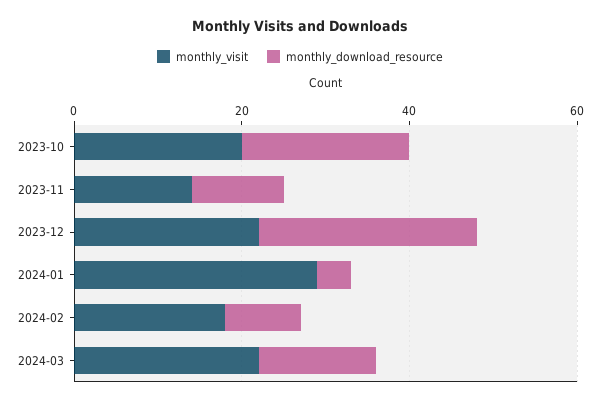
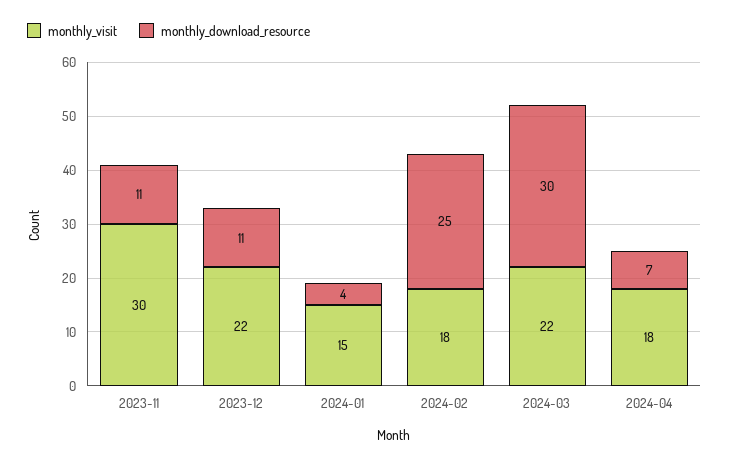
monthly_visit, 2023-10: 20 -> none
monthly_download_resource, 2023-10: 20 -> none
monthly_visit, 2023-11: 15 -> 30
monthly_download_resource, 2023-12: 25 -> 11
monthly_visit, 2024-01: 30 -> 15
monthly_download_resource, 2024-02: 10 -> 25
monthly_download_resource, 2024-03: 15 -> 30
monthly_visit, 2024-04: none -> 18
monthly_download_resource, 2024-04: none -> 7

